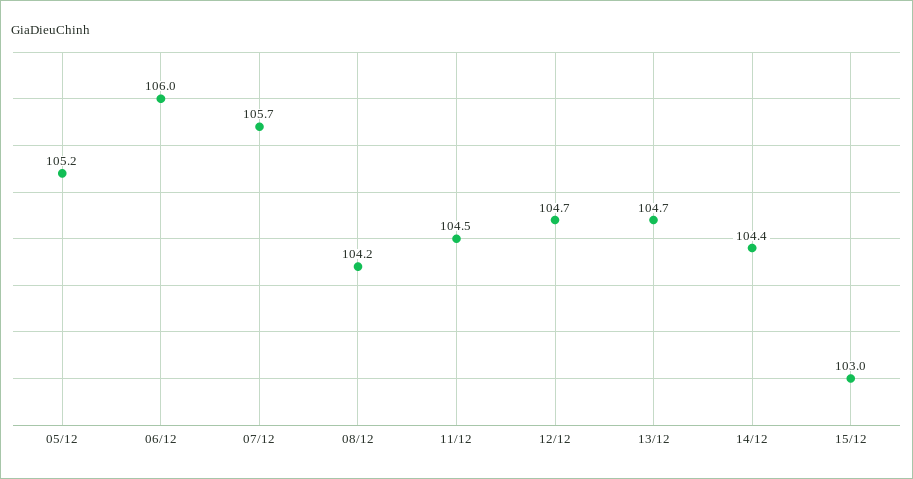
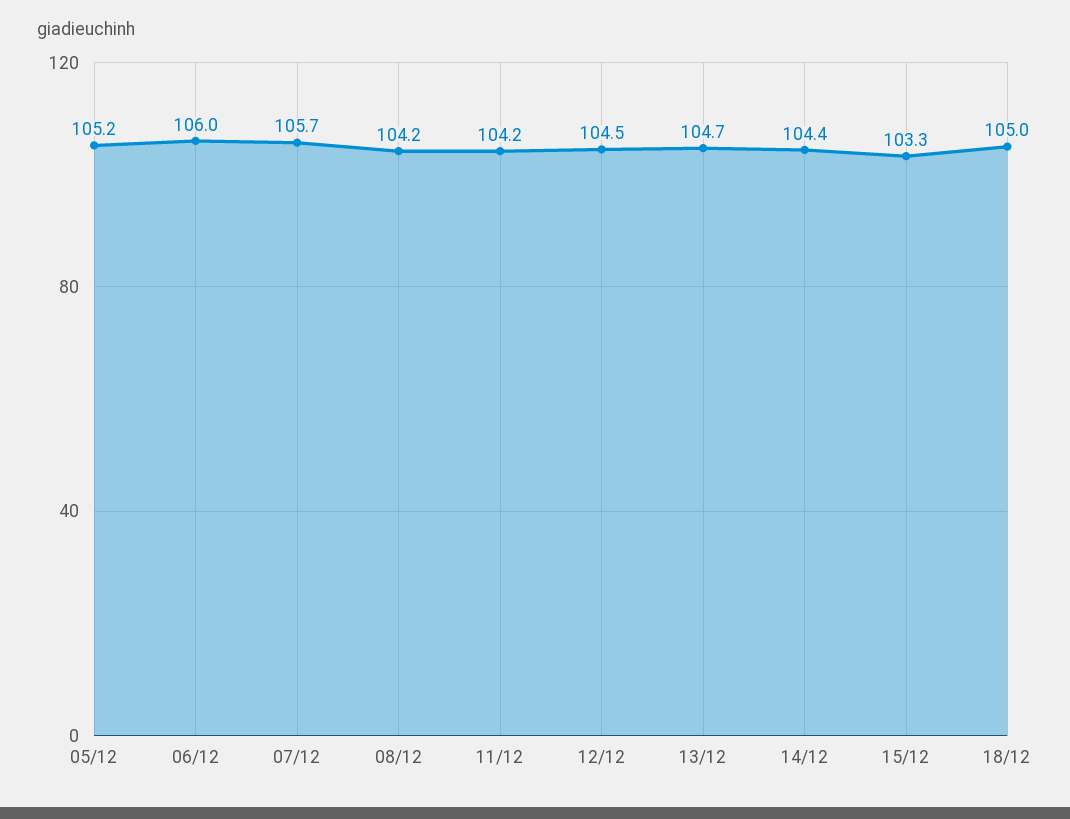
11/12: 104.5 -> 104.2
12/12: 104.7 -> 104.5
15/12: 103 -> 103.3
18/12: none -> 105

